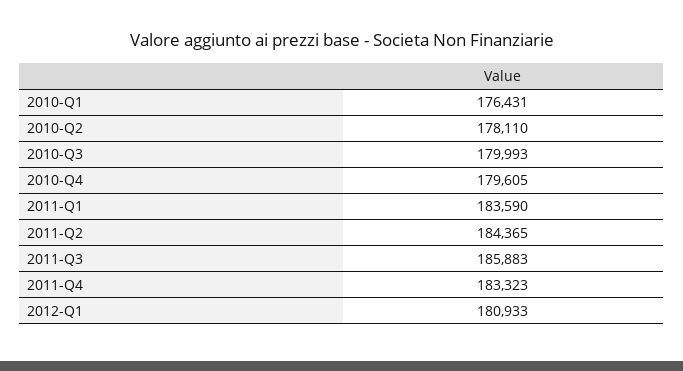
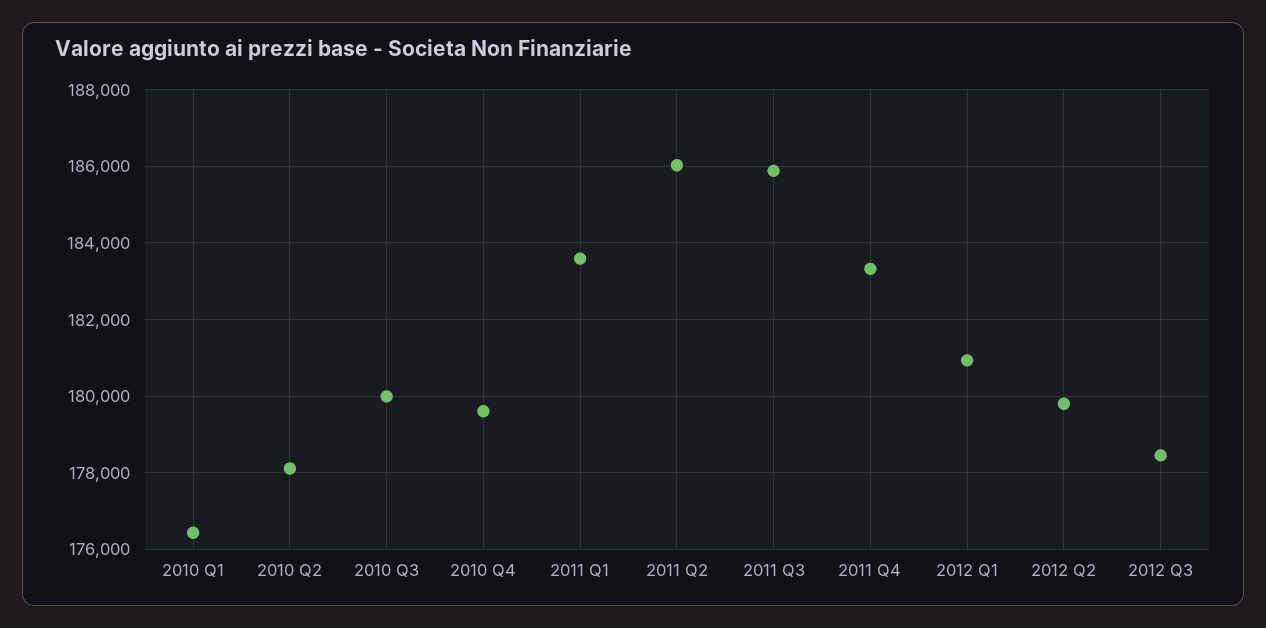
2011-Q2: 184365 -> 186000
2012 Q2: none -> 179800
2012 Q3: none -> 178400

